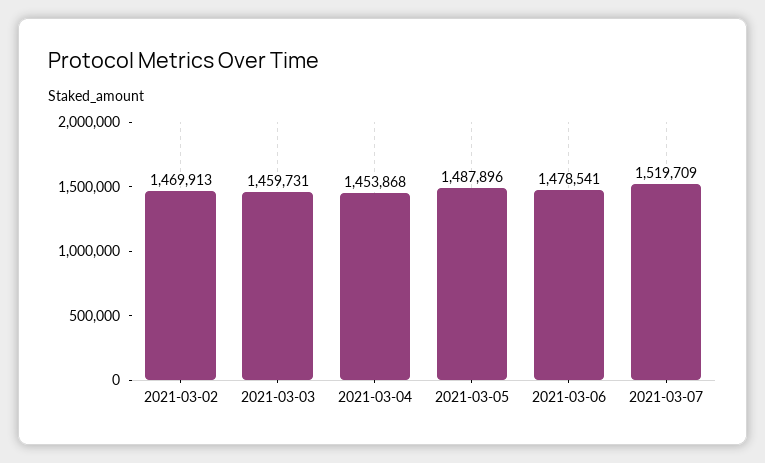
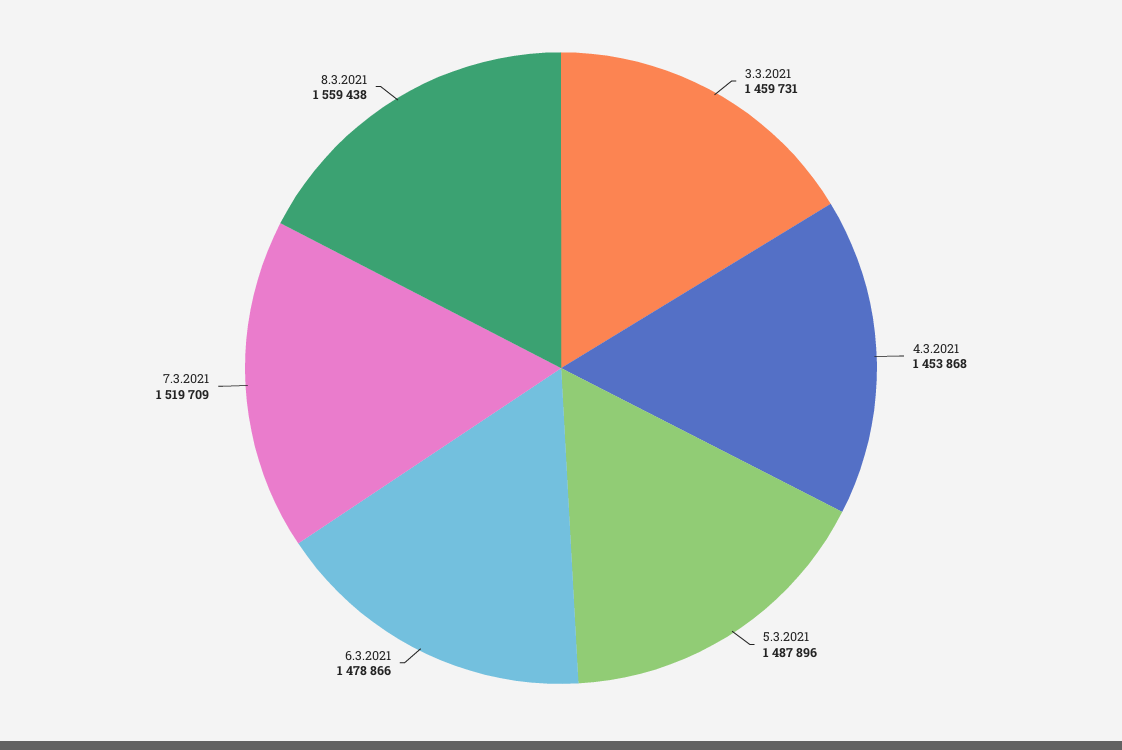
2021-03-02: 1469913 -> none
2021-03-06: 1478541 -> 1478866
8.3.2021: none -> 1559438

